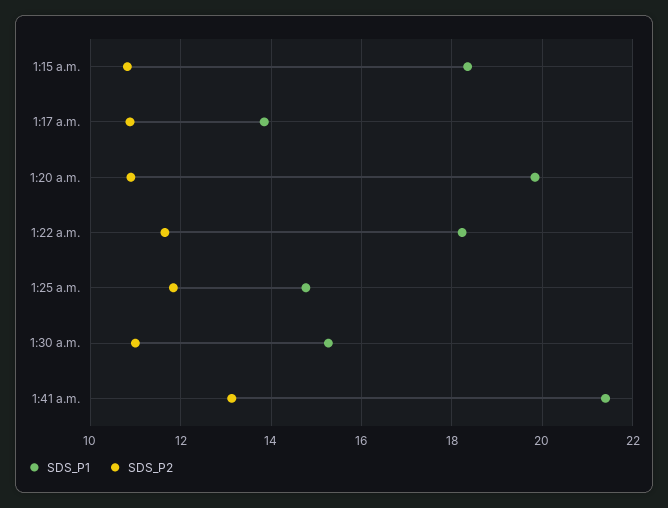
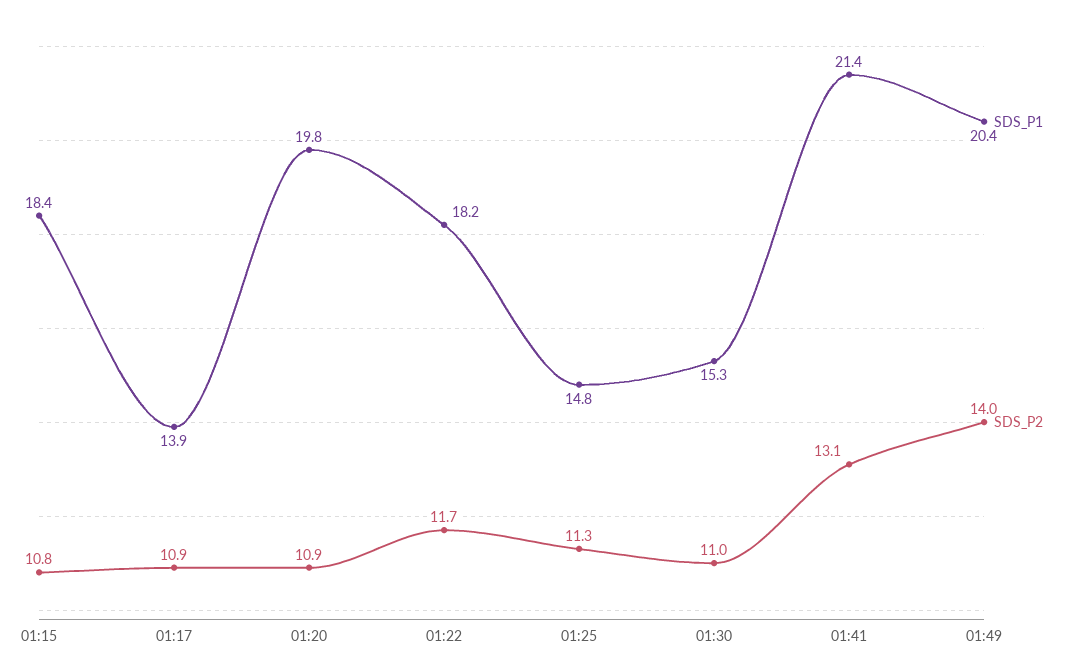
SDS_P2, 1:25 a.m.: 11.8 -> 11.3
SDS_P1, 01:49: none -> 20.4
SDS_P2, 01:49: none -> 14

